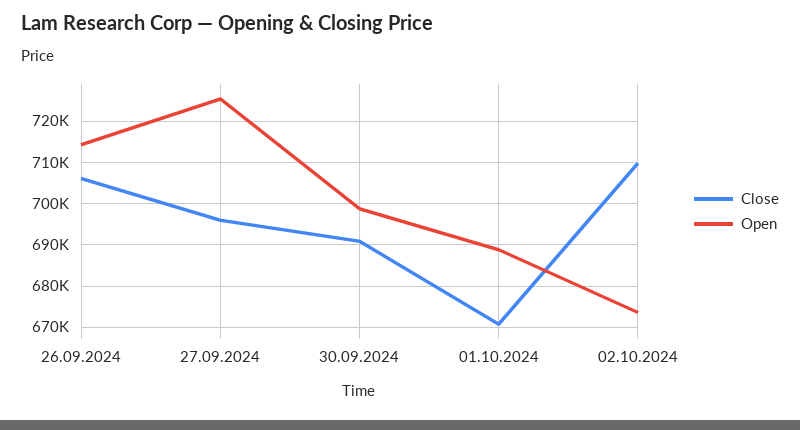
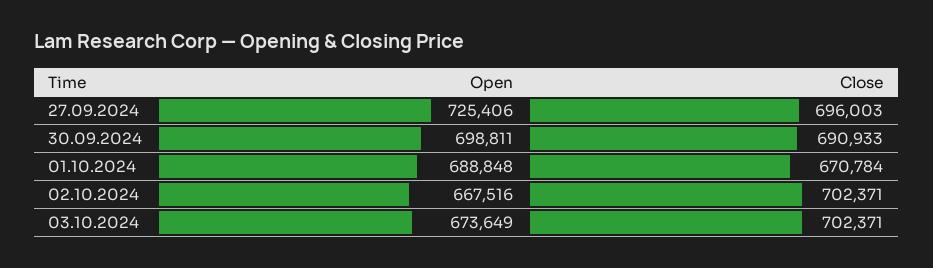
Close, 26.09.2024: 706000 -> none
Open, 26.09.2024: 714000 -> none
Close, 02.10.2024: 710000 -> 702371
Open, 02.10.2024: 674000 -> 667516
Open, 03.10.2024: none -> 673649
Close, 03.10.2024: none -> 702371

